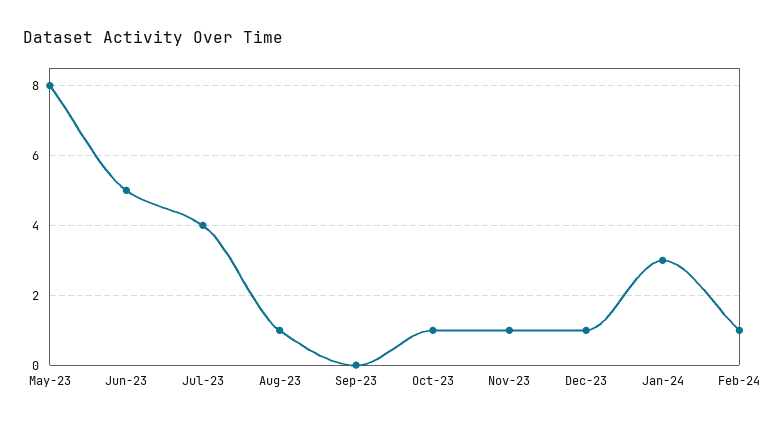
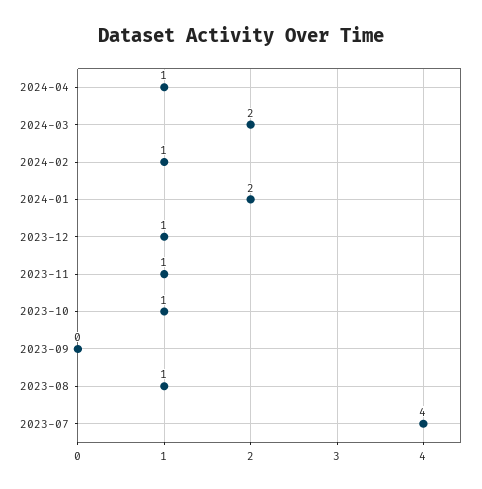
May-23: 8 -> none
Jun-23: 5 -> none
Jan-24: 3 -> 2
2024-04: none -> 1
2024-03: none -> 2

